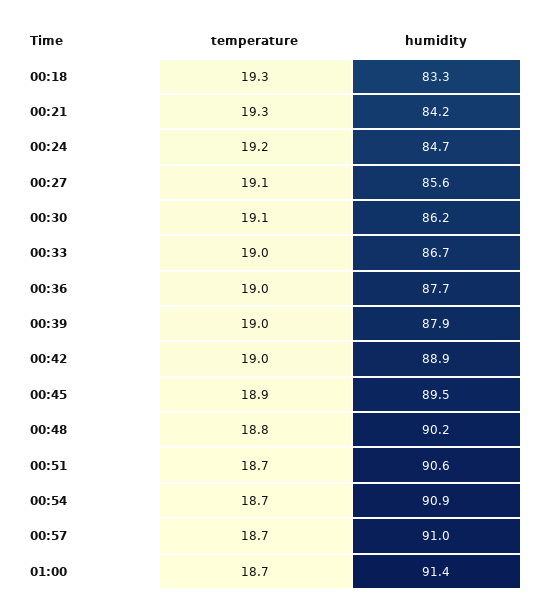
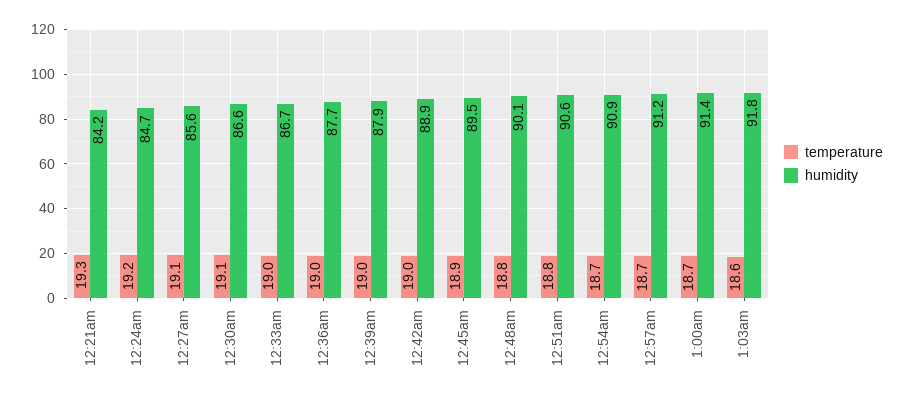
temperature, 00:18: 19.3 -> none
humidity, 00:18: 83.3 -> none
humidity, 00:30: 86.2 -> 86.6
humidity, 00:48: 90.2 -> 90.1
temperature, 00:51: 18.7 -> 18.8
humidity, 00:57: 91 -> 91.2
temperature, 1:03am: none -> 18.6
humidity, 1:03am: none -> 91.8

